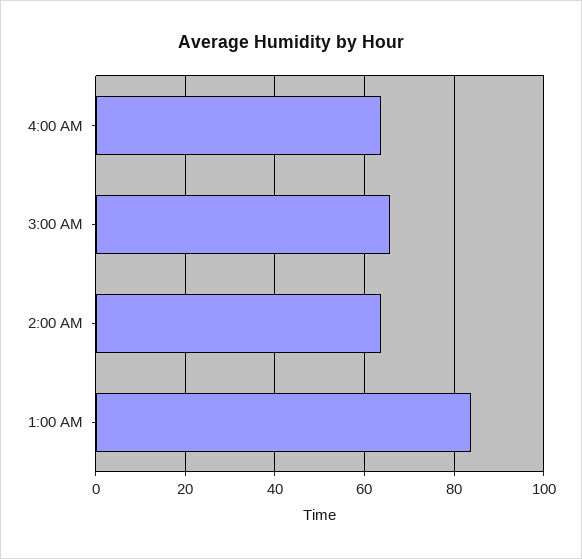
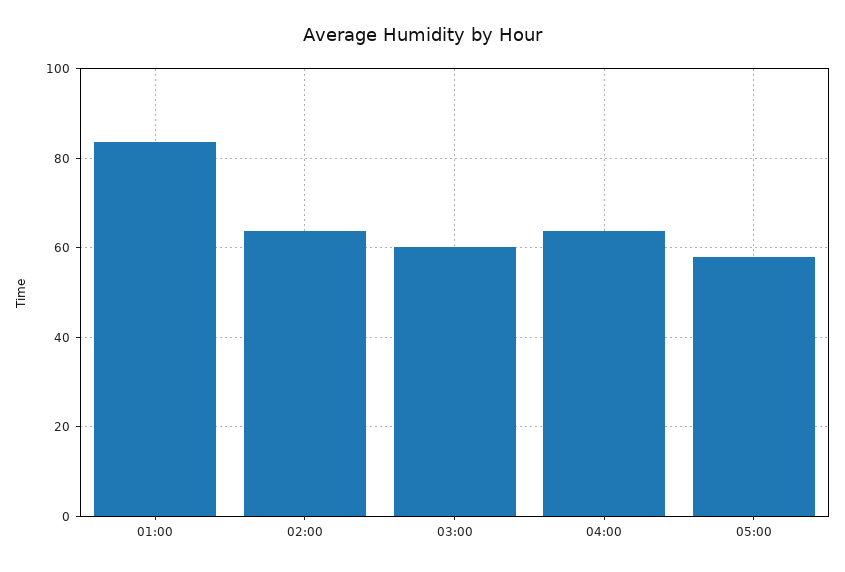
3:00 AM: 66 -> 60
05:00: none -> 58

